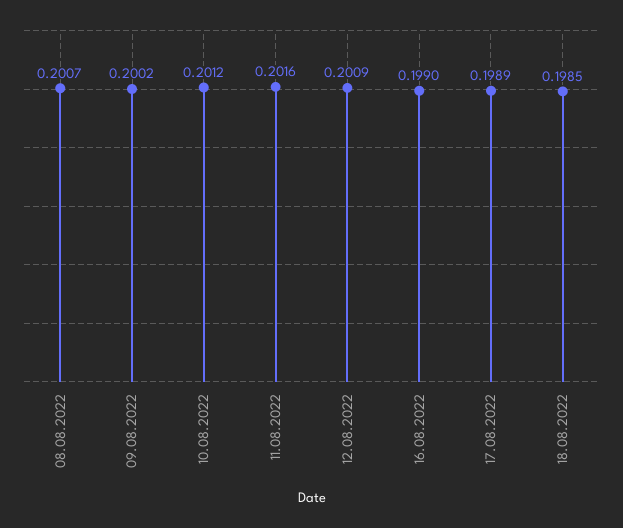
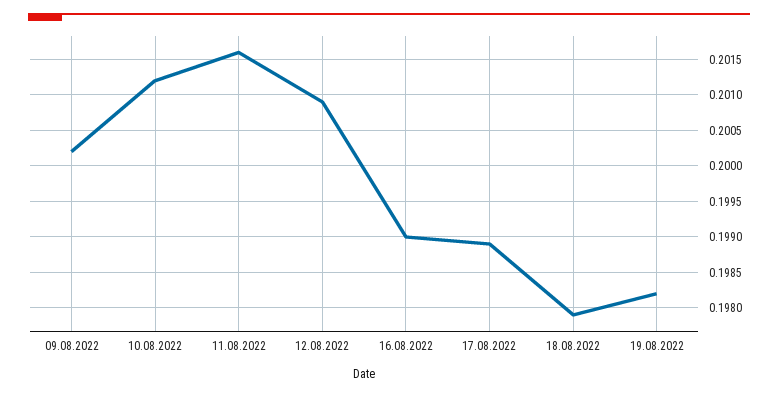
08.08.2022: 0.2007 -> none
18.08.2022: 0.1985 -> 0.1979
19.08.2022: none -> 0.1982

